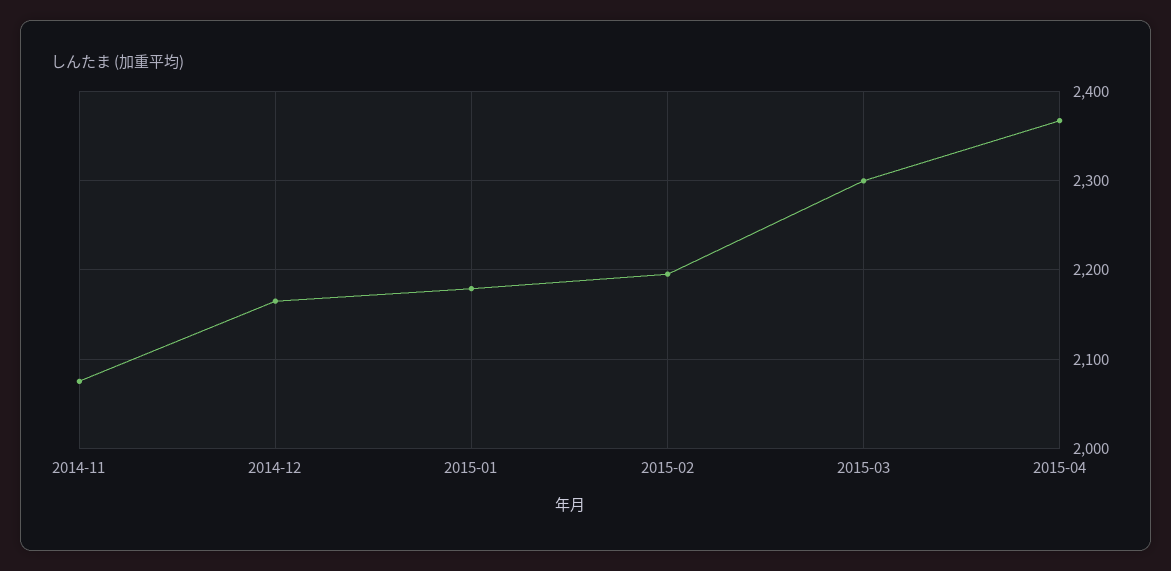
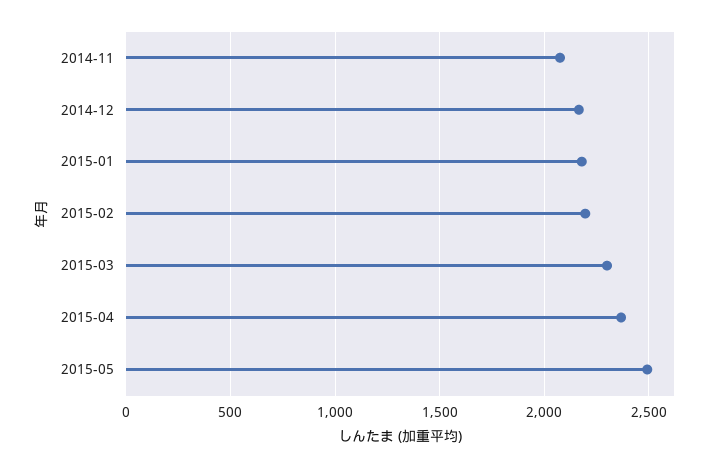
2015-05: none -> 2500

